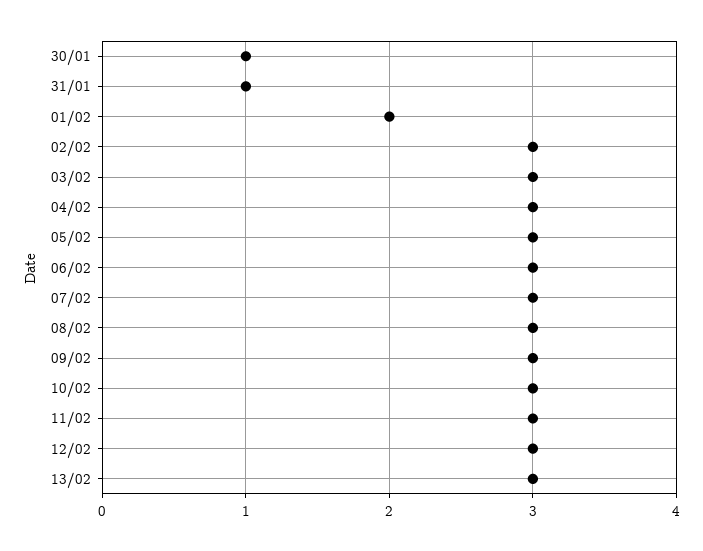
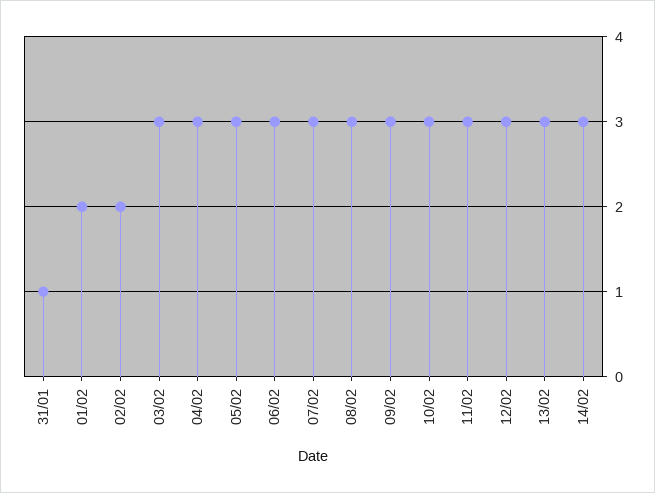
30/01: 1 -> none
02/02: 3 -> 2
14/02: none -> 3

